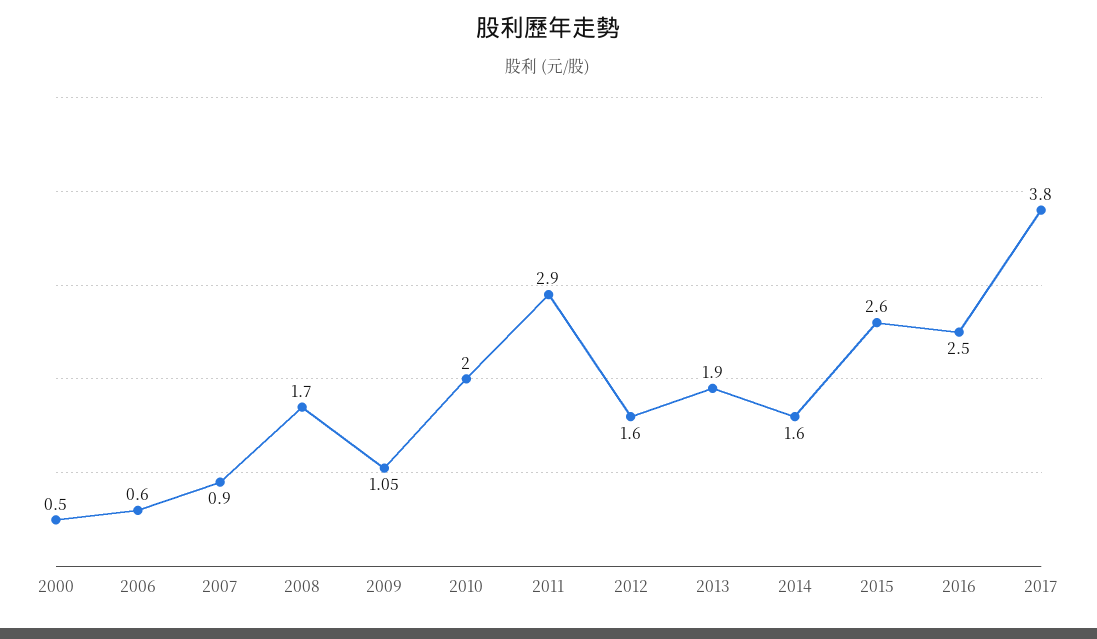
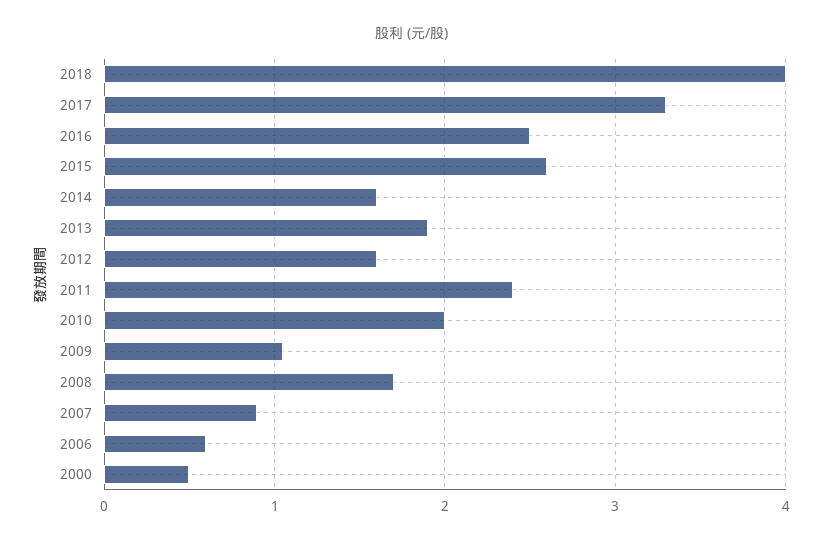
2011: 2.9 -> 2.4
2017: 3.8 -> 3.3
2018: none -> 4

